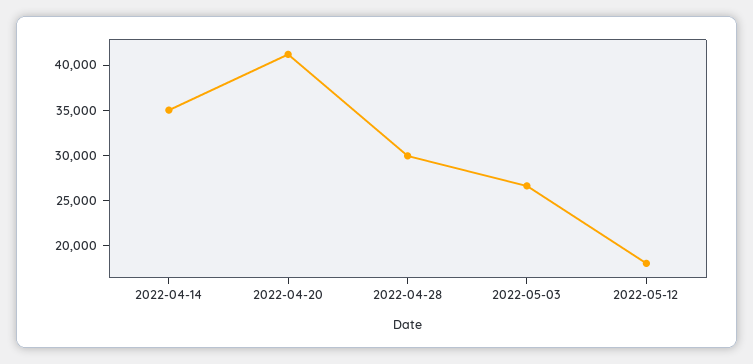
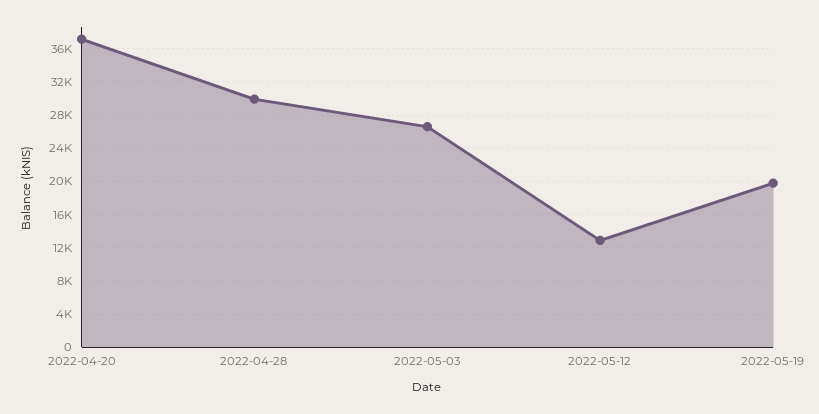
2022-04-14: 35000 -> none
2022-04-20: 41000 -> 37000
2022-05-12: 18000 -> 13000
2022-05-19: none -> 20000

